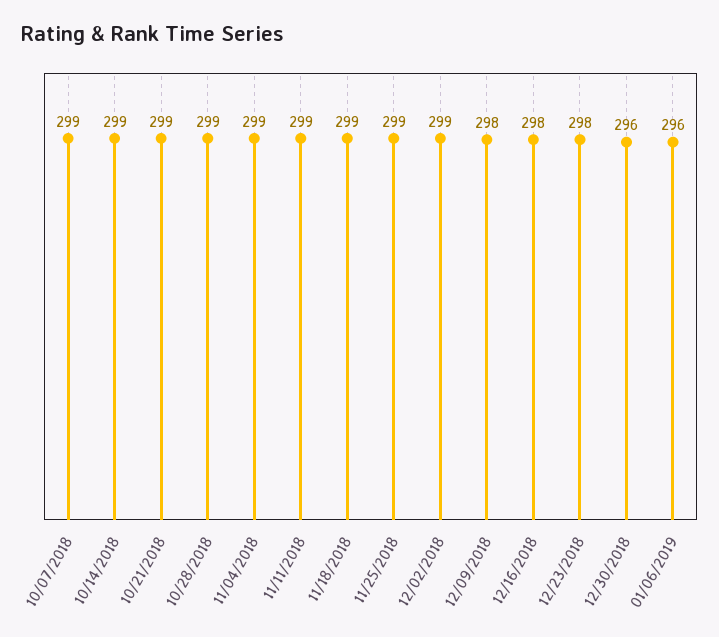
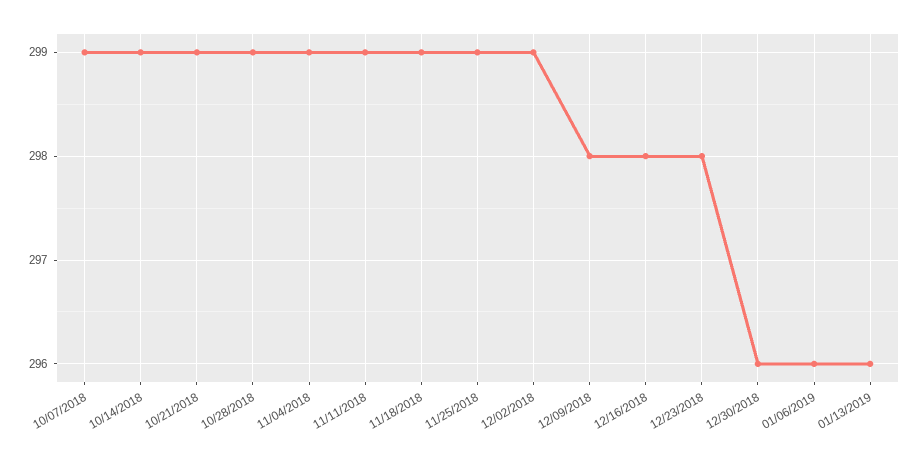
01/13/2019: none -> 296

